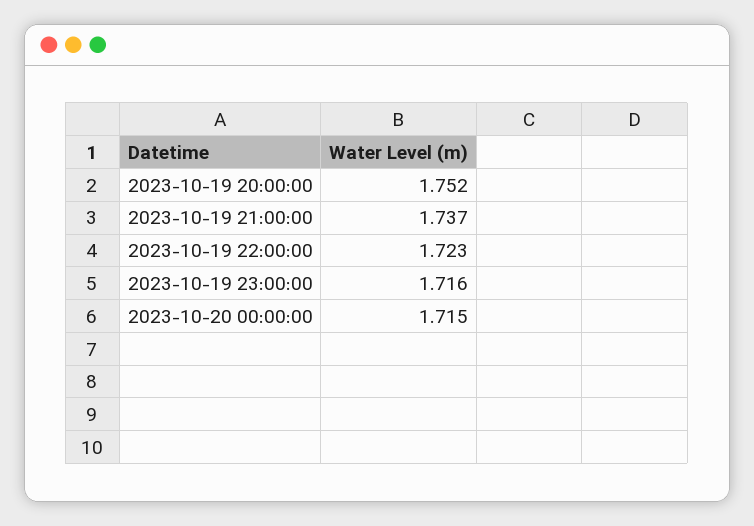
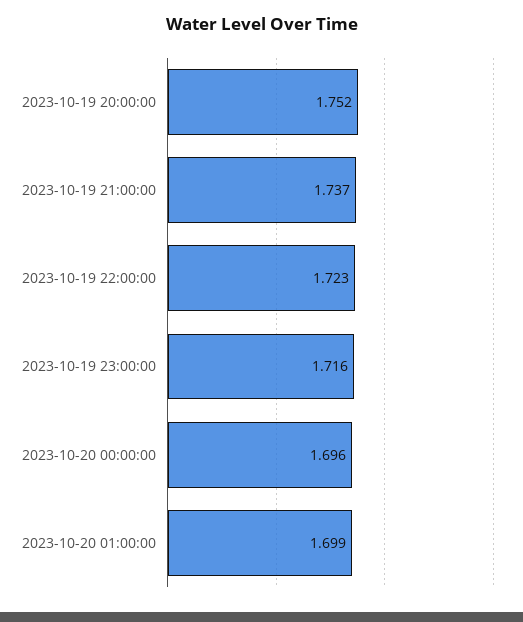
2023-10-20 00:00:00: 1.715 -> 1.696
2023-10-20 01:00:00: none -> 1.699

